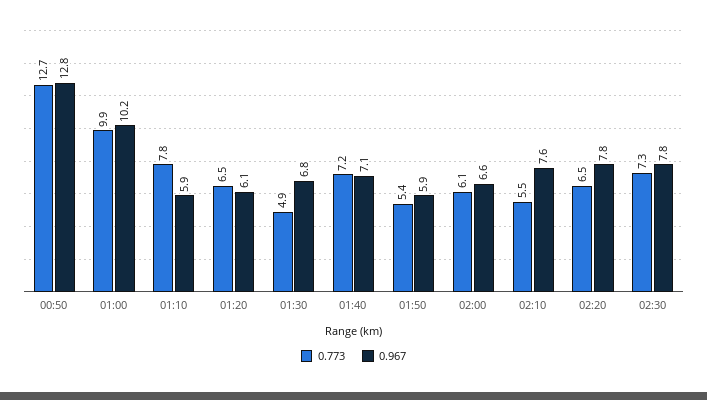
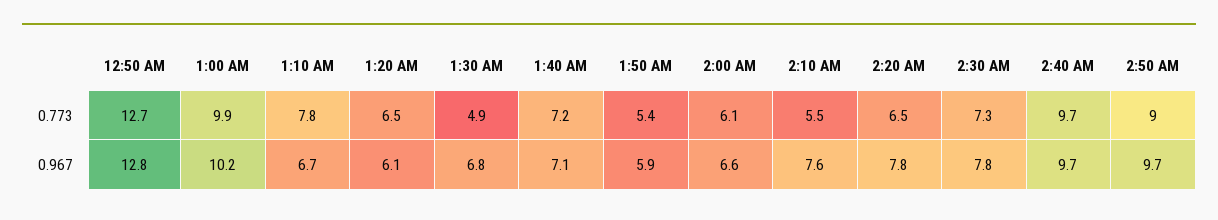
0.967, 01:10: 5.9 -> 6.7
0.773, 2:40 AM: none -> 9.7
0.773, 2:50 AM: none -> 9
0.967, 2:40 AM: none -> 9.7
0.967, 2:50 AM: none -> 9.7

